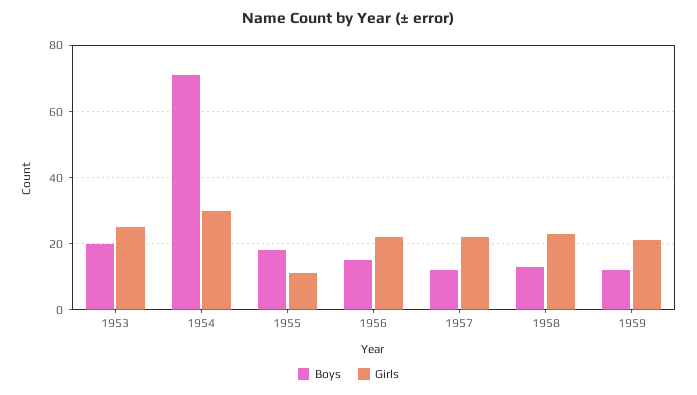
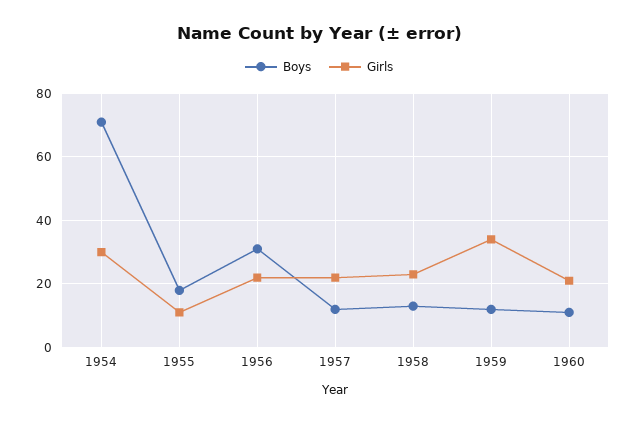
Boys, 1953: 20 -> none
Girls, 1953: 25 -> none
Boys, 1956: 15 -> 30
Girls, 1959: 20 -> 35
Boys, 1960: none -> 10
Girls, 1960: none -> 20

